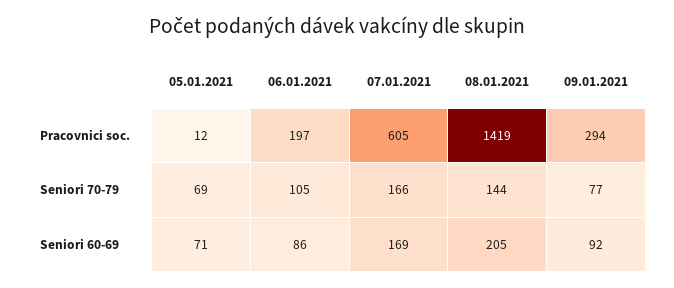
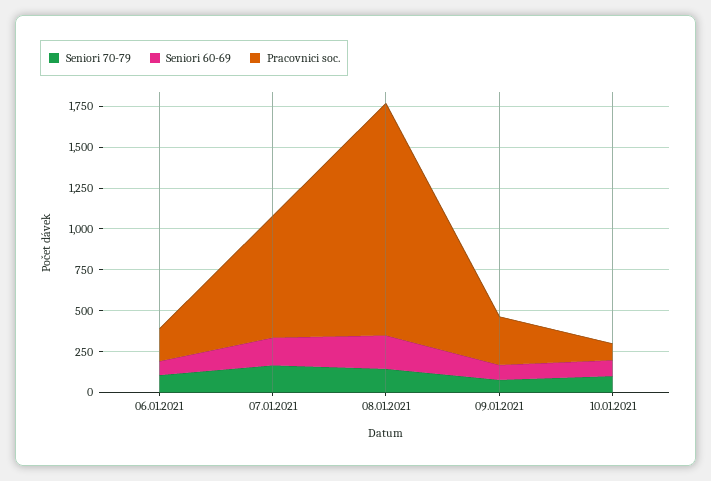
Pracovnici soc., 05.01.2021: 12 -> none
Pracovnici soc., 07.01.2021: 605 -> 750
Seniori 70-79, 05.01.2021: 69 -> none
Seniori 60-69, 05.01.2021: 71 -> none
Seniori 70-79, 10.01.2021: none -> 100
Seniori 60-69, 10.01.2021: none -> 100
Pracovnici soc., 10.01.2021: none -> 100

